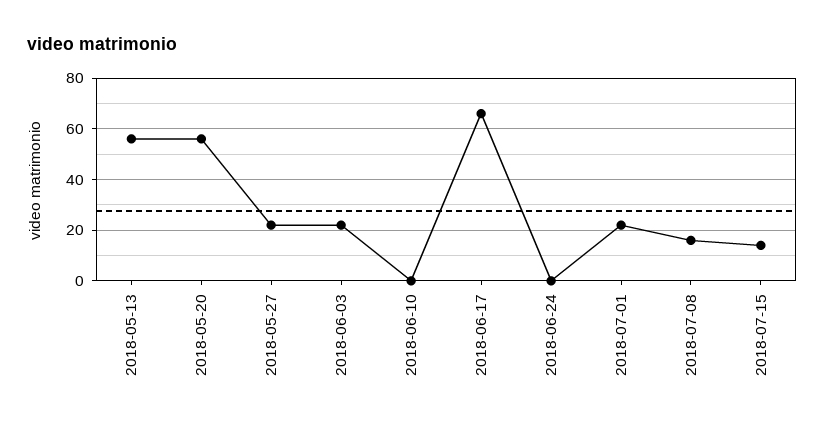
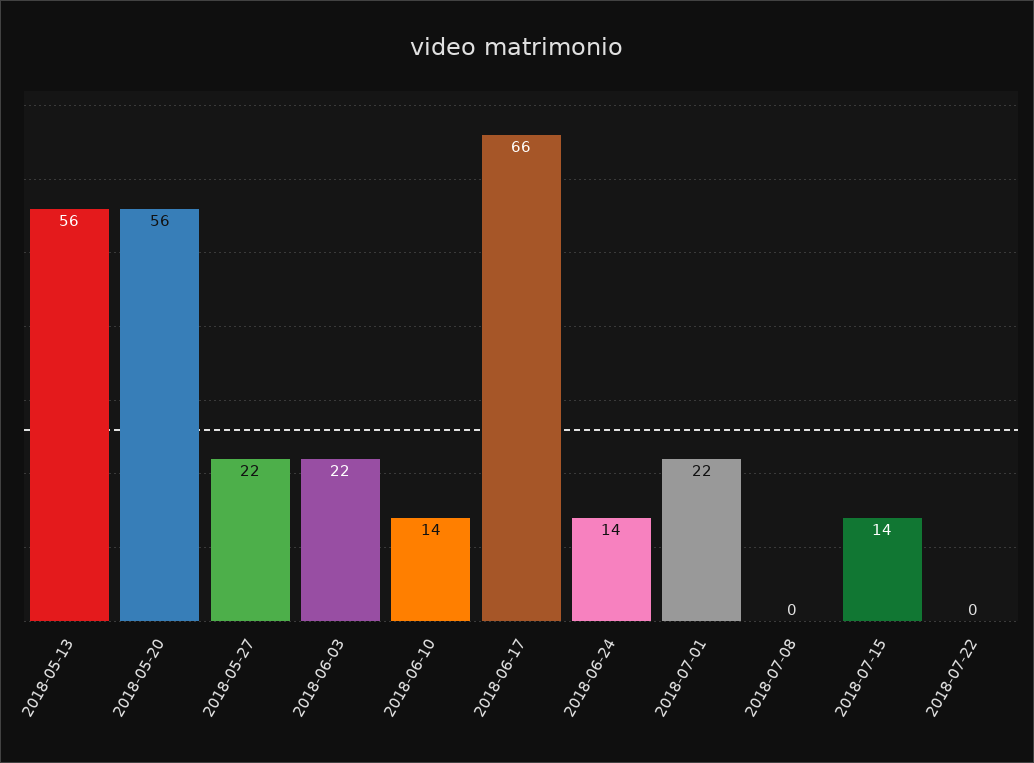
2018-06-10: 0 -> 14
2018-06-24: 0 -> 14
2018-07-08: 15 -> 0
2018-07-22: none -> 0

